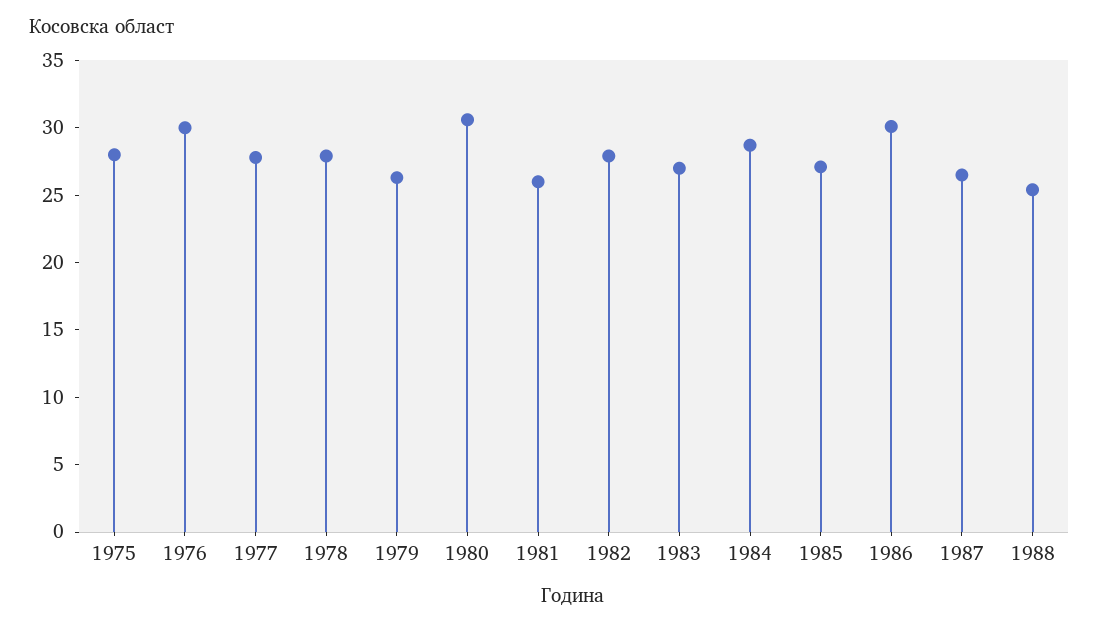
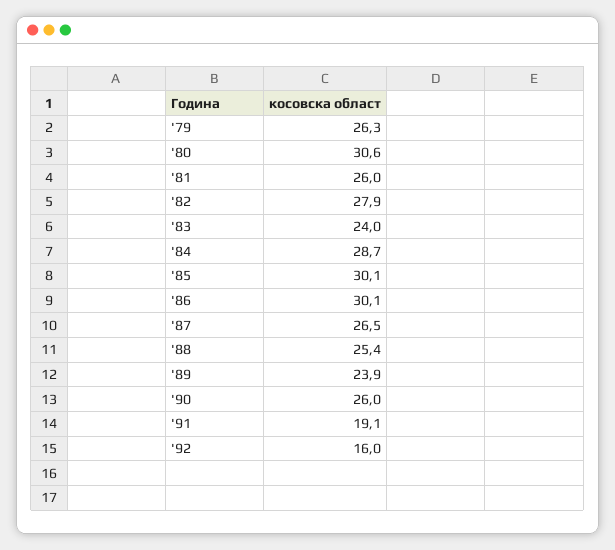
1975: 28 -> none
1976: 30 -> none
1977: 28 -> none
1978: 28 -> none
1983: 27 -> 24
1985: 27 -> 30.1
'89: none -> 23.9
'90: none -> 26
'91: none -> 19.1
'92: none -> 16

